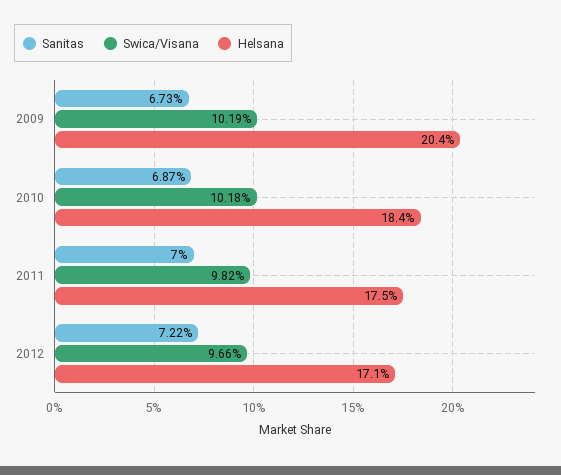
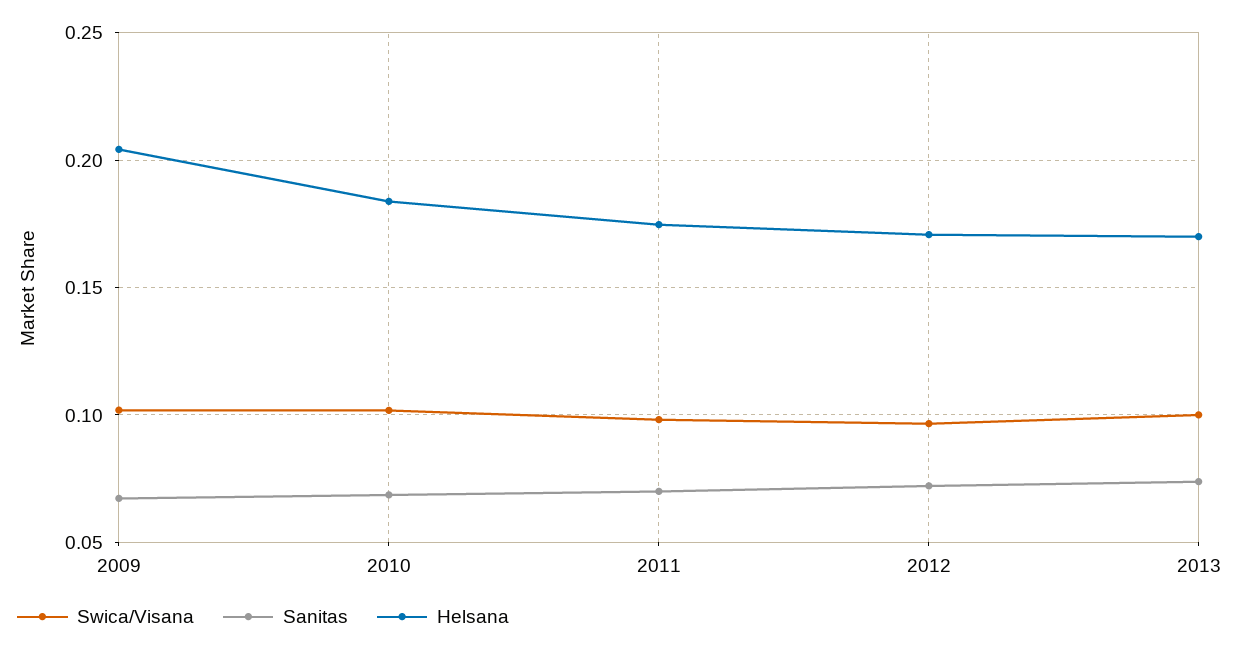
Swica/Visana, 2013: none -> 0.1
Sanitas, 2013: none -> 0.075
Helsana, 2013: none -> 0.17

